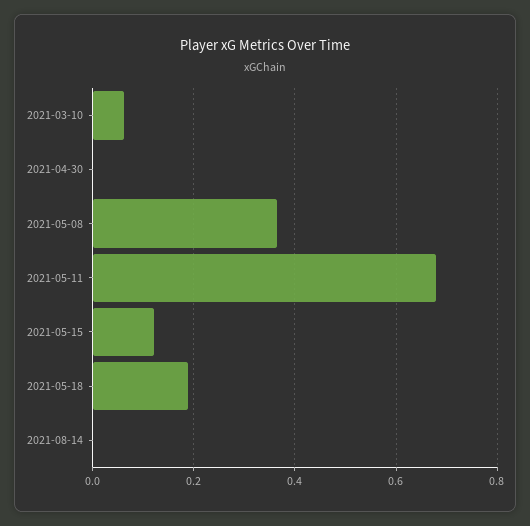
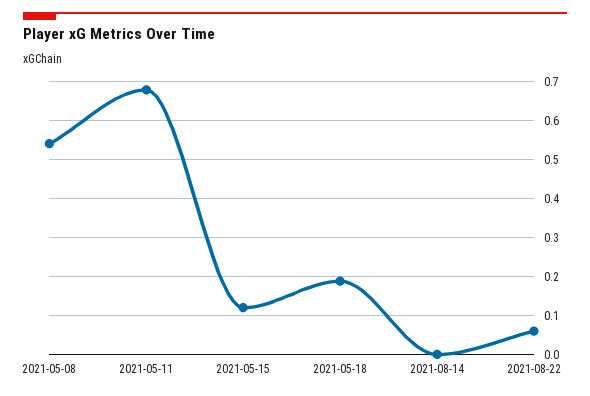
2021-03-10: 0.06 -> none
2021-04-30: 0 -> none
2021-05-08: 0.36 -> 0.54
2021-08-22: none -> 0.06

